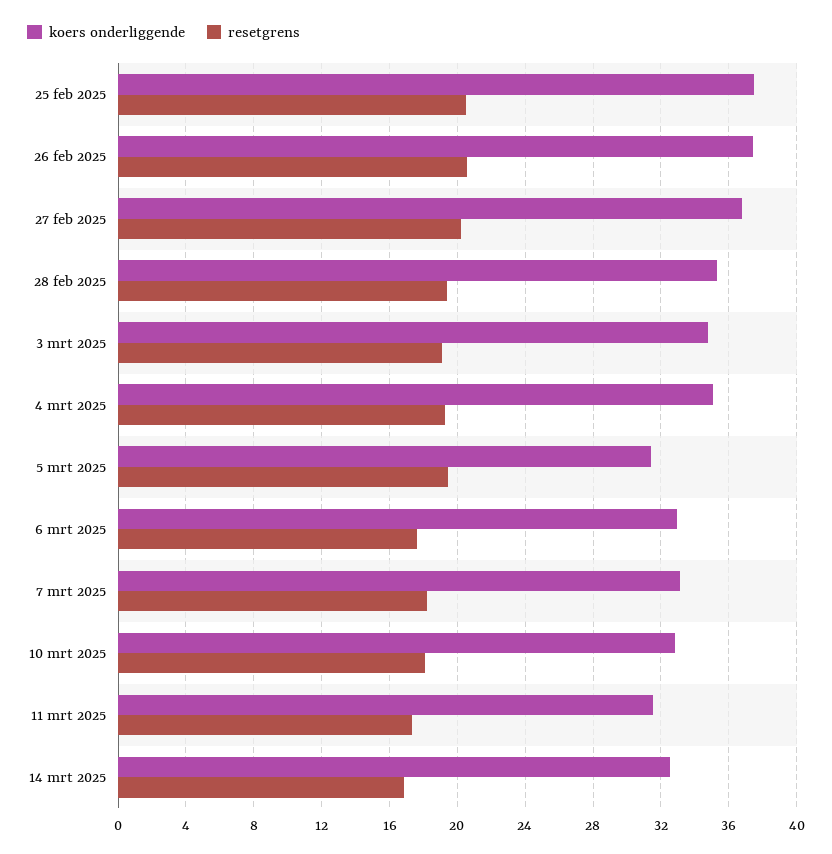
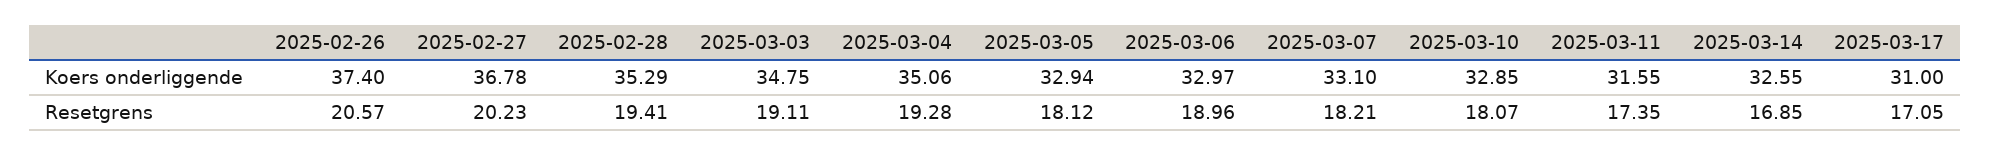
koers onderliggende, 25 feb 2025: 37.5 -> none
resetgrens, 25 feb 2025: 20.5 -> none
koers onderliggende, 5 mrt 2025: 31.5 -> 32.94
resetgrens, 5 mrt 2025: 19.5 -> 18.12
resetgrens, 6 mrt 2025: 17.5 -> 18.96
koers onderliggende, 2025-03-17: none -> 31
resetgrens, 2025-03-17: none -> 17.05

